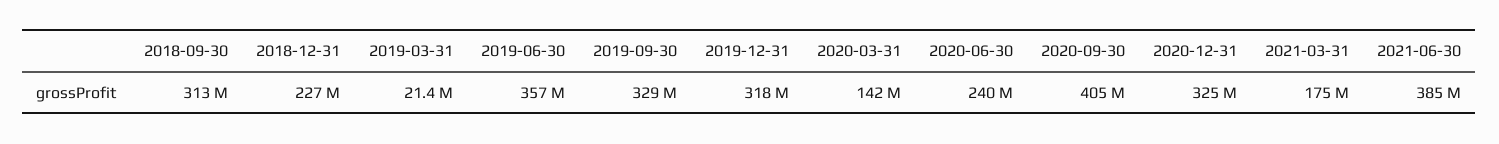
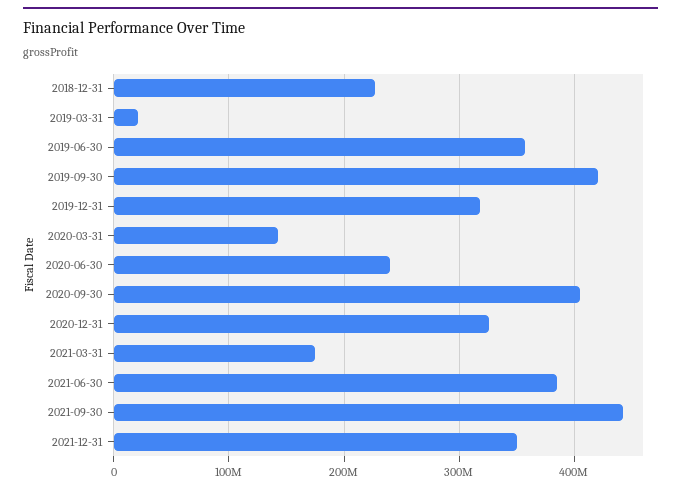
2018-09-30: 313000000 -> none
2019-09-30: 329000000 -> 420000000
2021-09-30: none -> 440000000
2021-12-31: none -> 350000000

